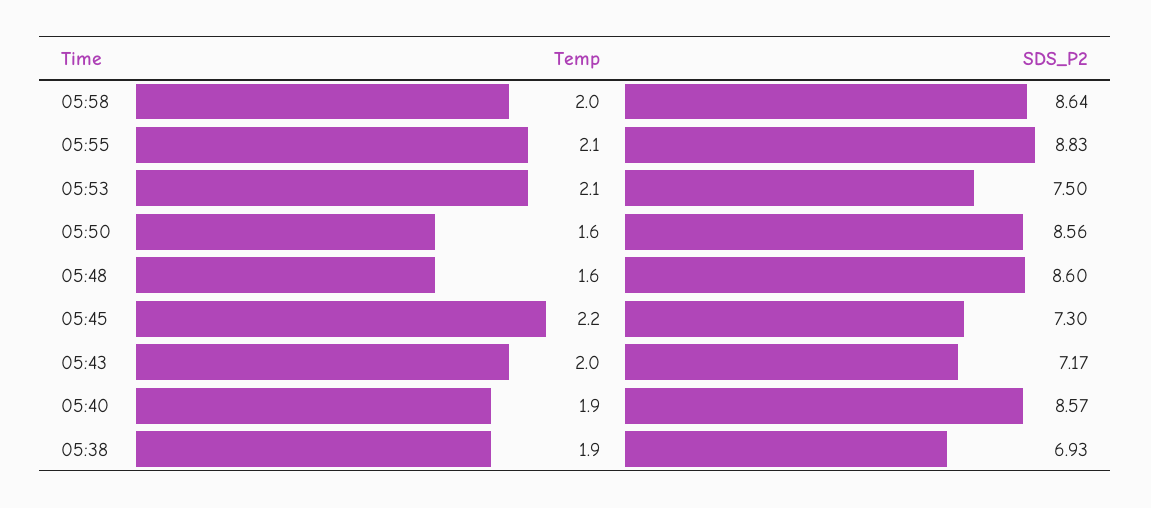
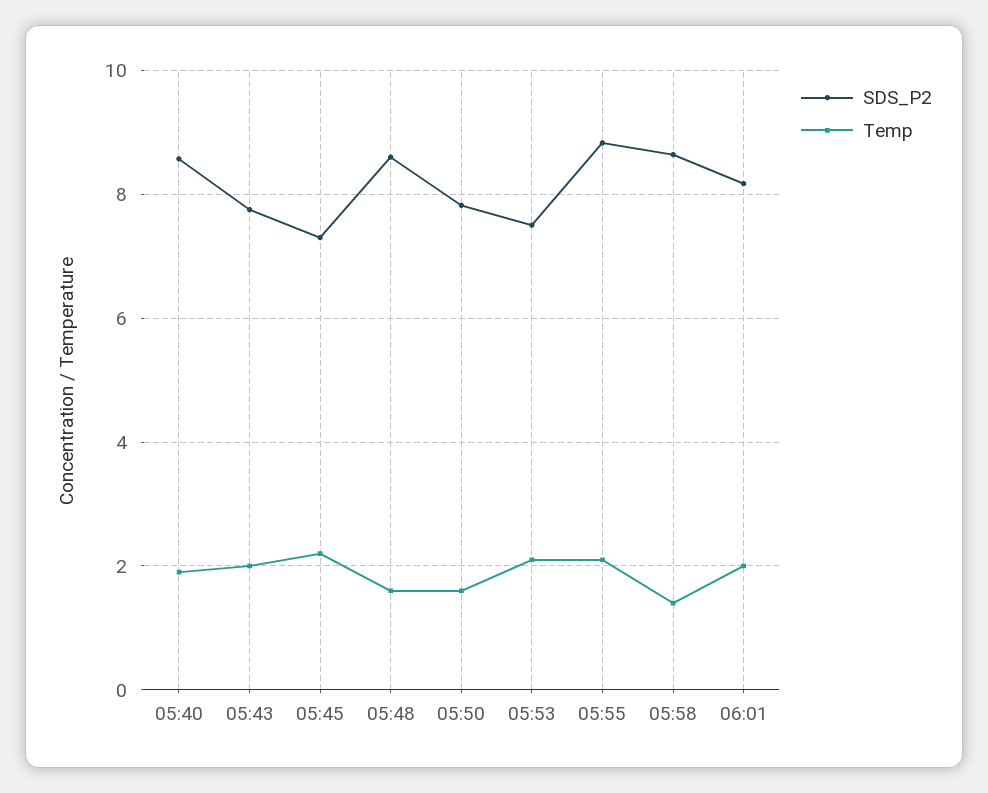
Temp, 05:58: 2 -> 1.4
SDS_P2, 05:50: 8.56 -> 7.8
SDS_P2, 05:43: 7.17 -> 7.8
Temp, 05:38: 1.9 -> none
SDS_P2, 05:38: 6.93 -> none
SDS_P2, 06:01: none -> 8.2
Temp, 06:01: none -> 2

